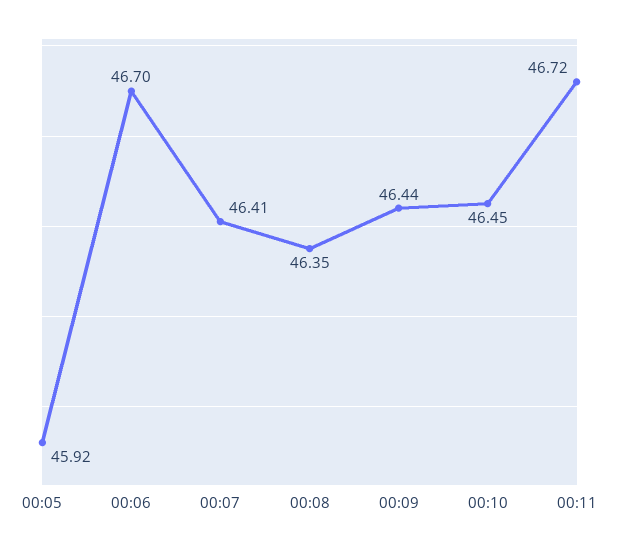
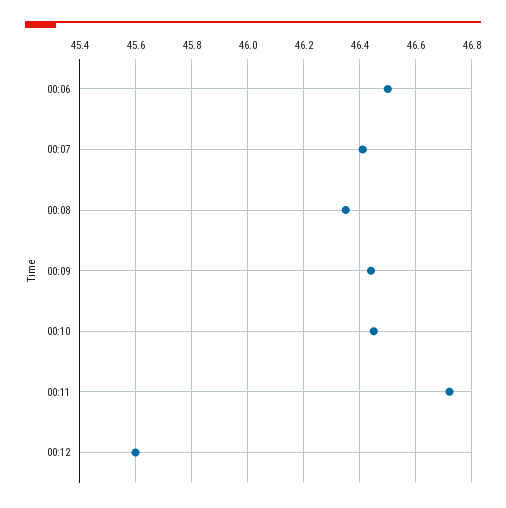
00:05: 45.92 -> none
00:06: 46.7 -> 46.5
00:12: none -> 45.6

